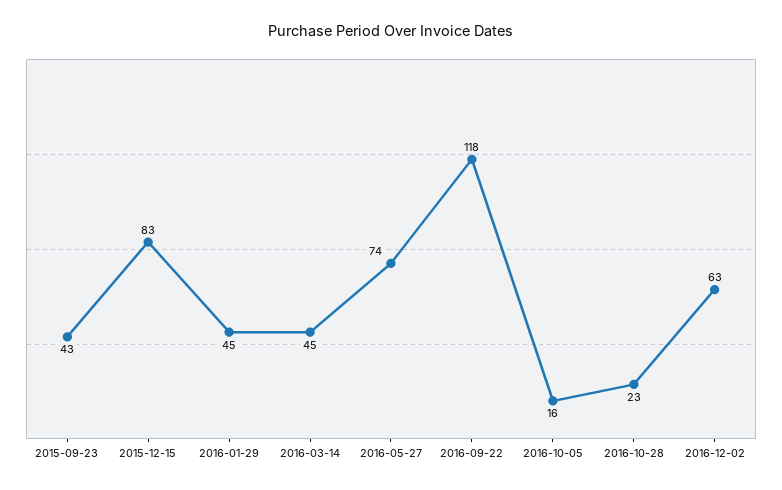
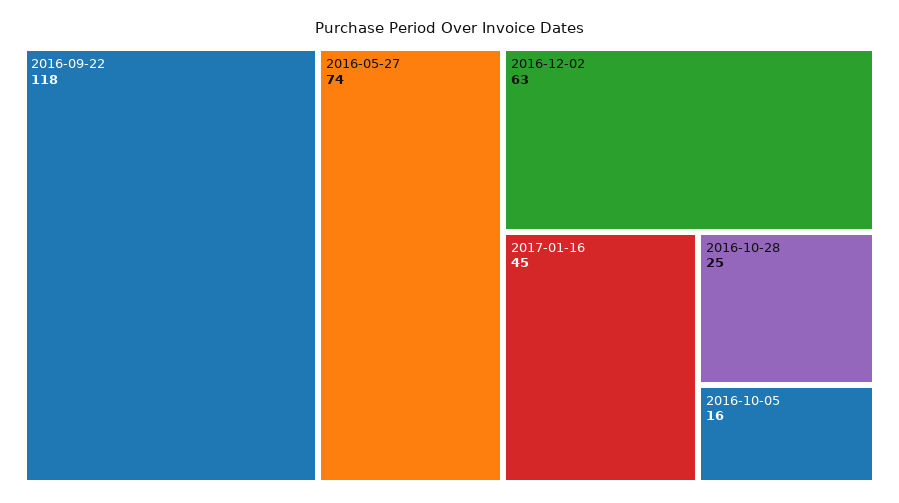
2015-09-23: 43 -> none
2015-12-15: 83 -> none
2016-01-29: 45 -> none
2016-03-14: 45 -> none
2016-10-28: 23 -> 25
2017-01-16: none -> 45

